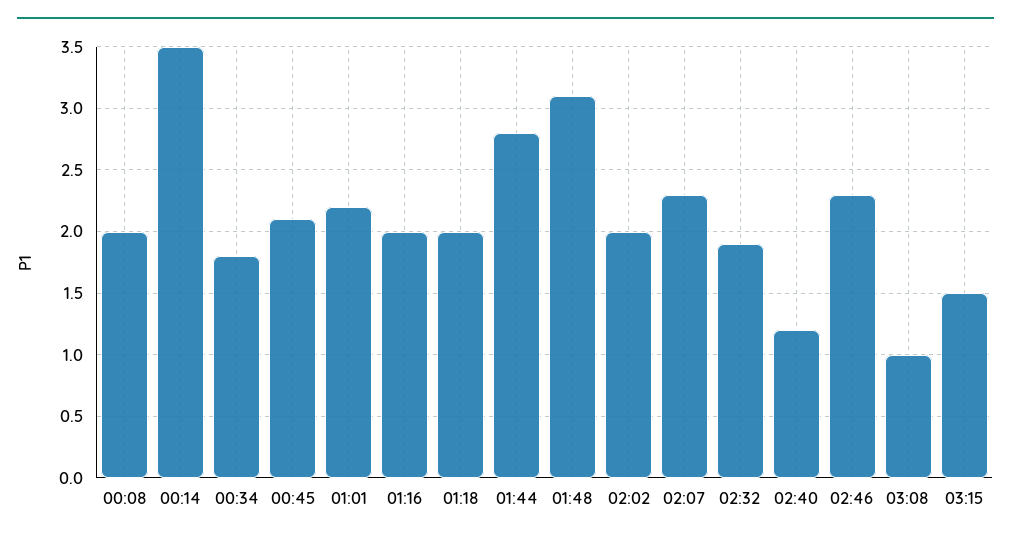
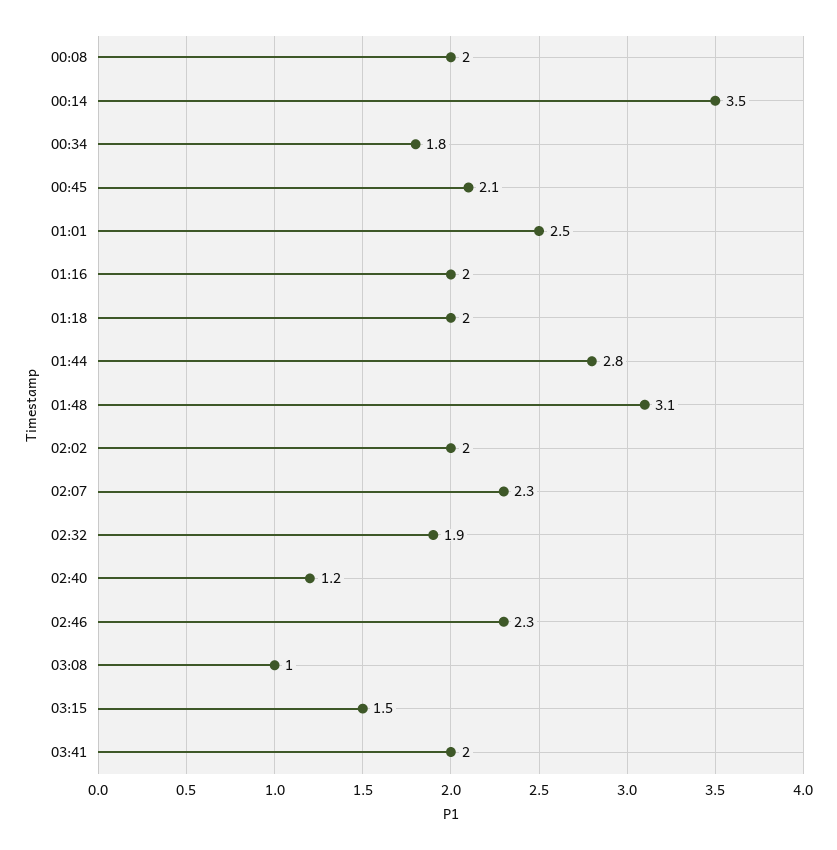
01:01: 2.2 -> 2.5
03:41: none -> 2

